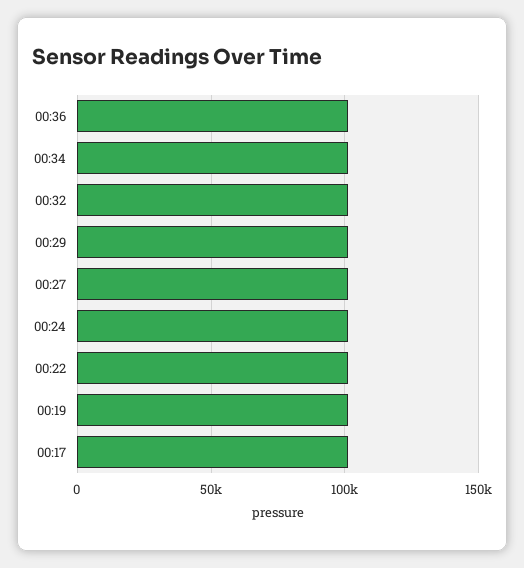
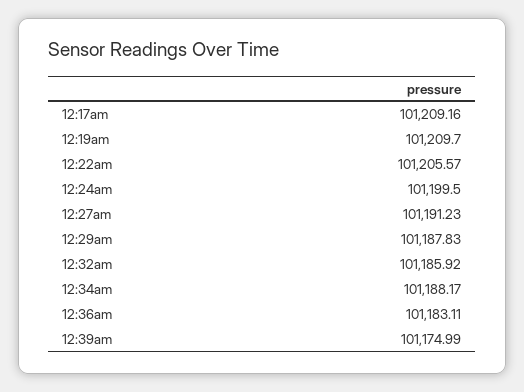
12:39am: none -> 101174.99

